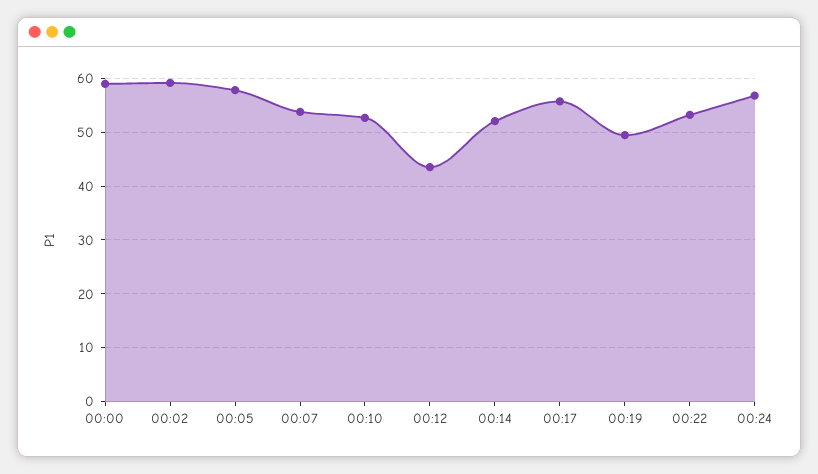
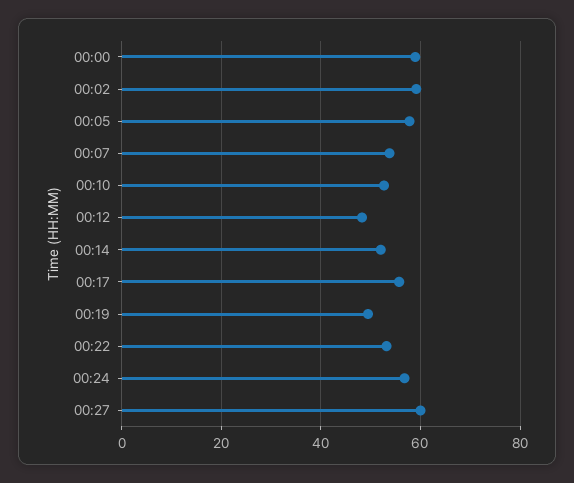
00:12: 44 -> 48
00:27: none -> 60

